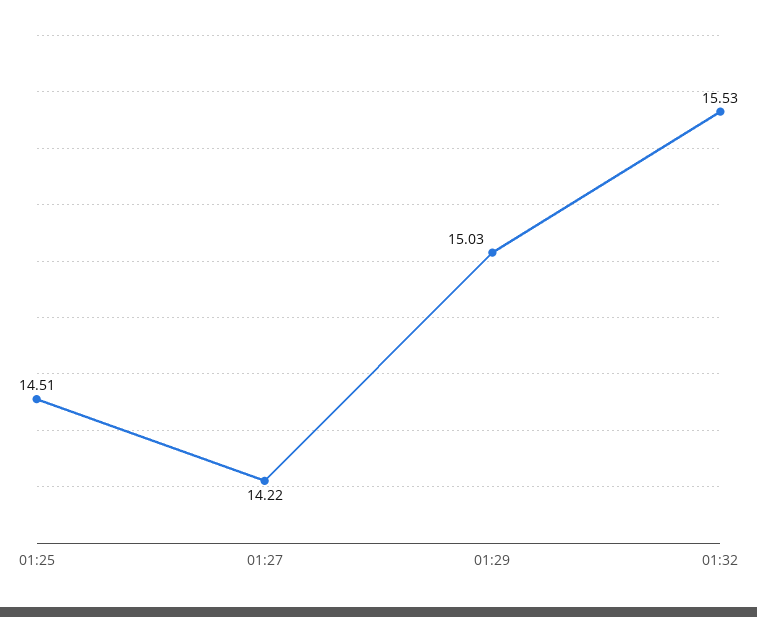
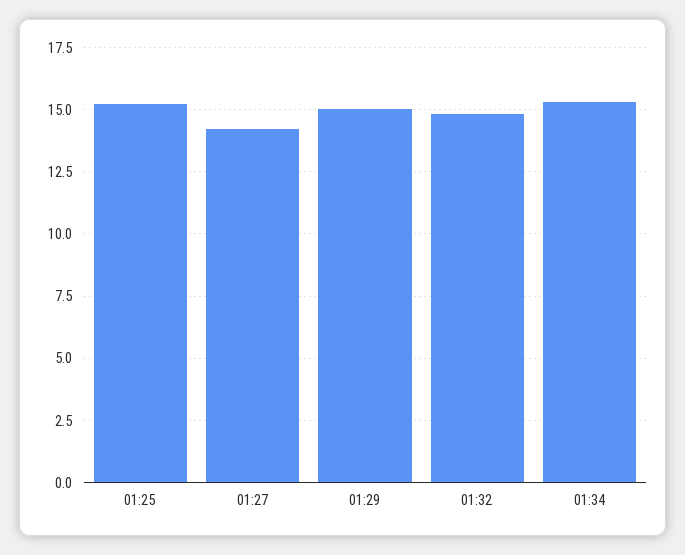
01:25: 14.51 -> 15.25
01:32: 15.53 -> 14.75
01:34: none -> 15.25

